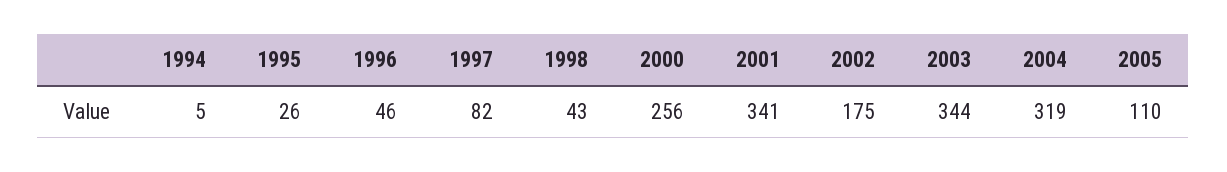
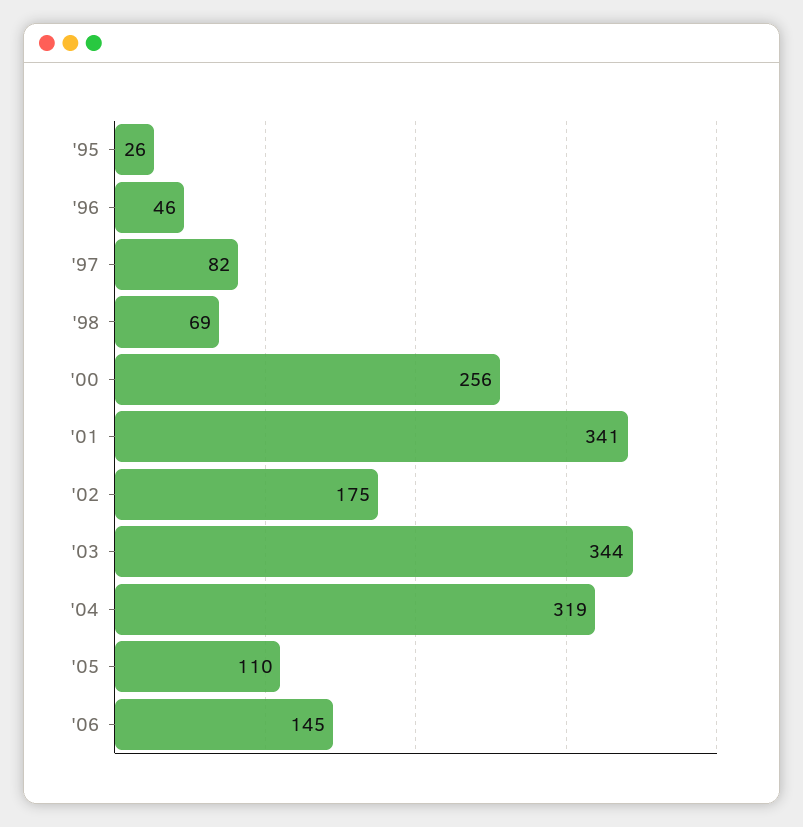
1994: 5 -> none
1998: 43 -> 69
'06: none -> 145

